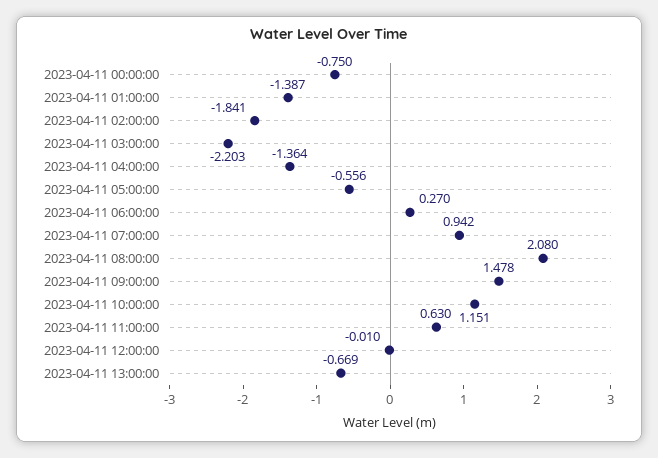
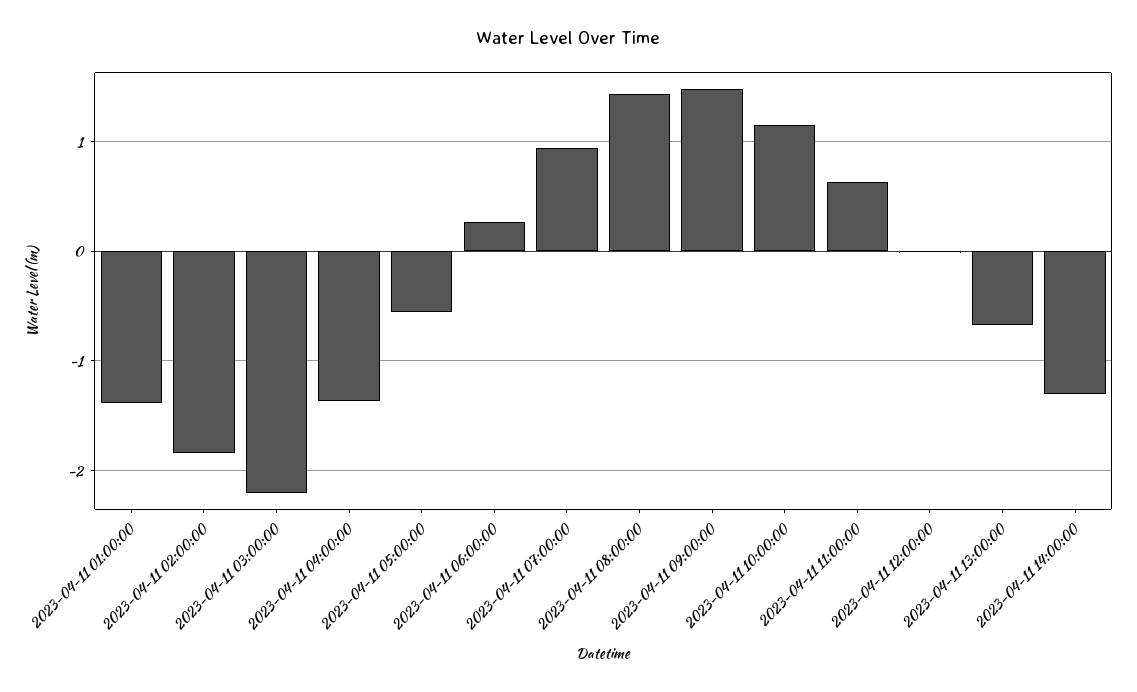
2023-04-11 00:00:00: -0.75 -> none
2023-04-11 08:00:00: 2.08 -> 1.4
2023-04-11 14:00:00: none -> -1.3

